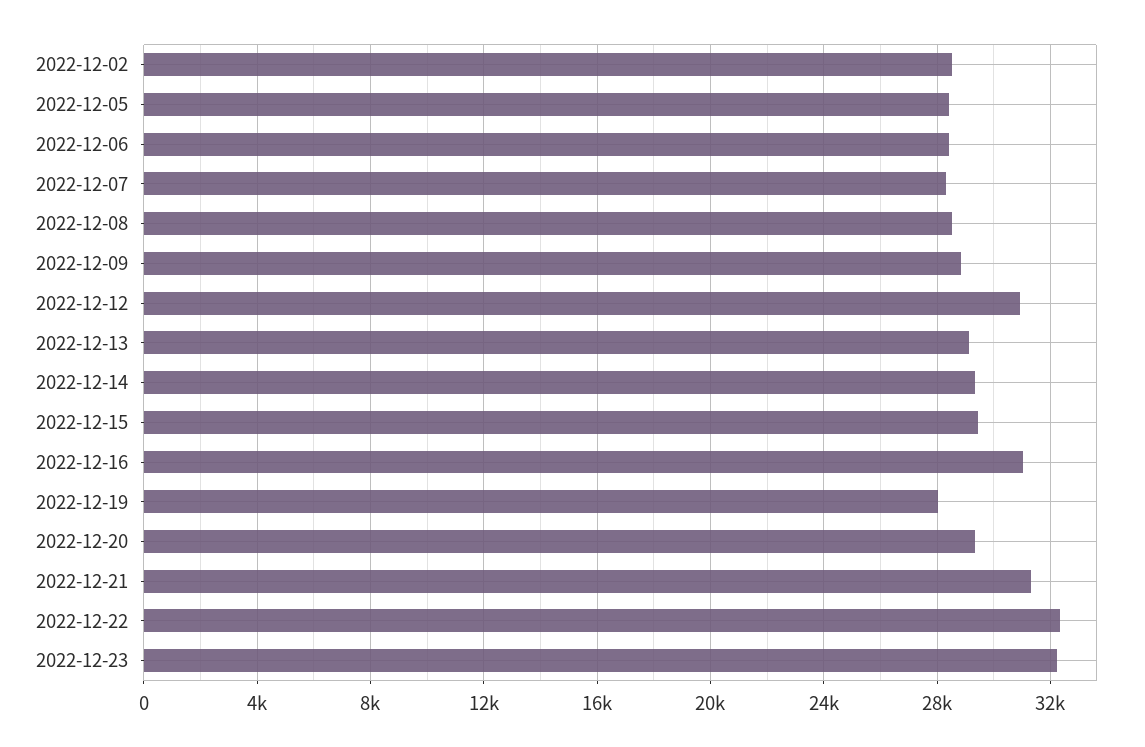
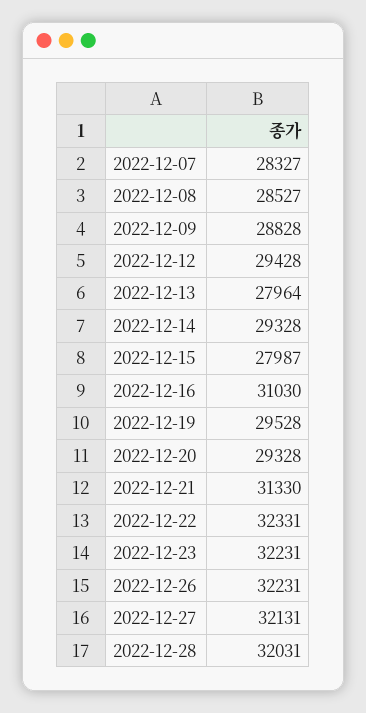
2022-12-02: 28500 -> none
2022-12-05: 28500 -> none
2022-12-06: 28500 -> none
2022-12-12: 31000 -> 29428
2022-12-13: 29000 -> 27964
2022-12-15: 29500 -> 27987
2022-12-19: 28000 -> 29528
2022-12-26: none -> 32231
2022-12-27: none -> 32131
2022-12-28: none -> 32031

